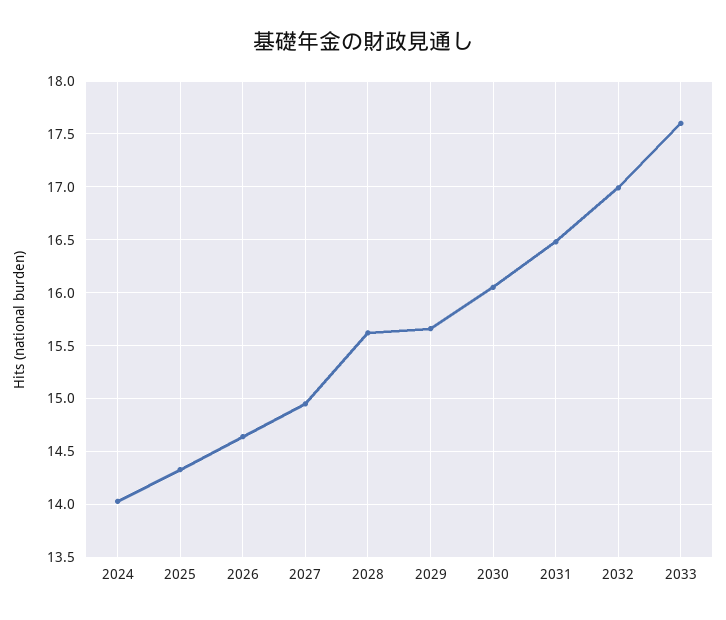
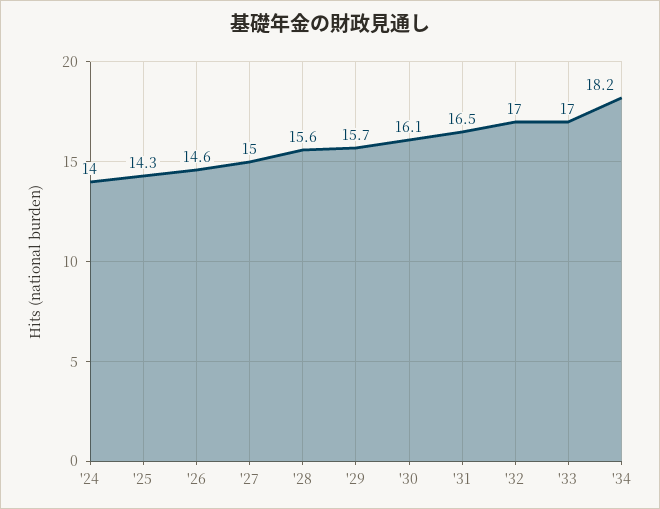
2033: 17.6 -> 17
'34: none -> 18.2

